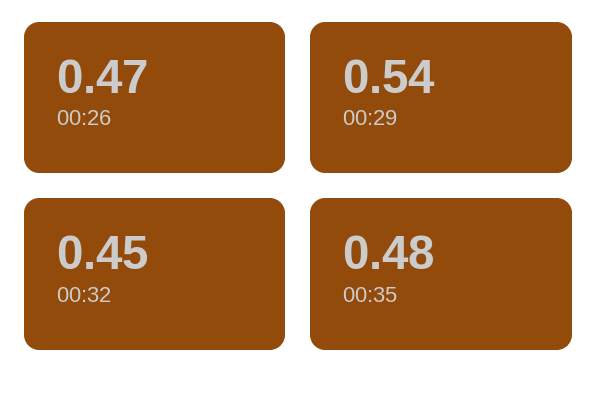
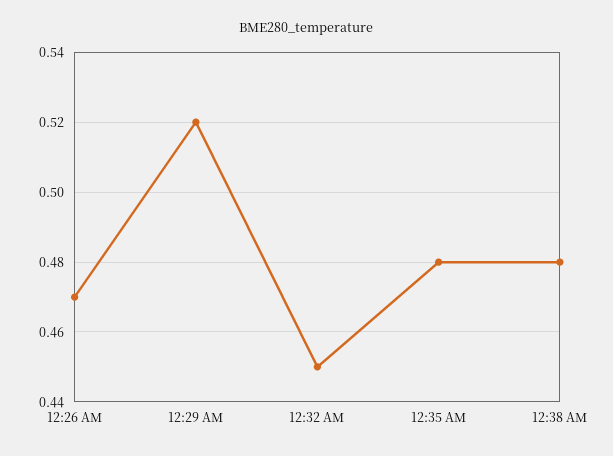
00:29: 0.54 -> 0.52
12:38 AM: none -> 0.48

